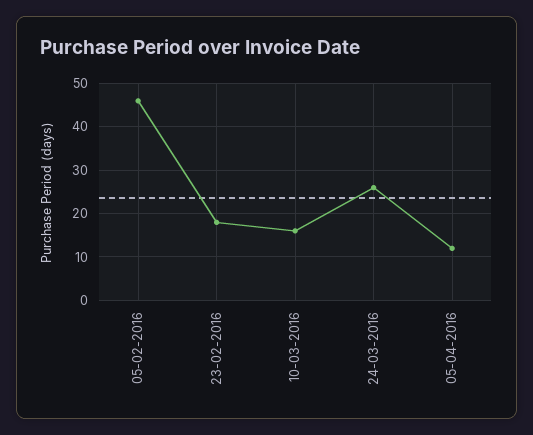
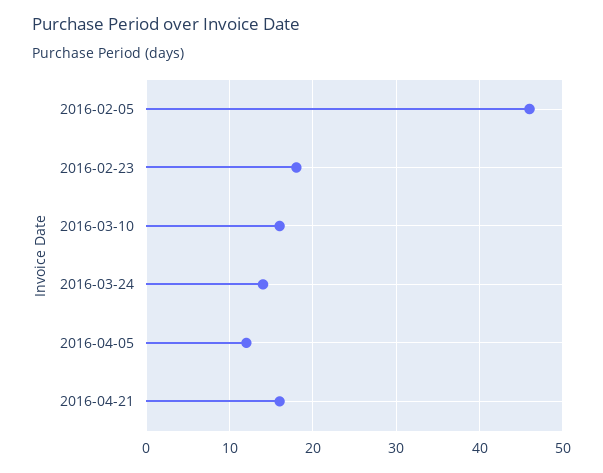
24-03-2016: 25 -> 14
2016-04-21: none -> 16

